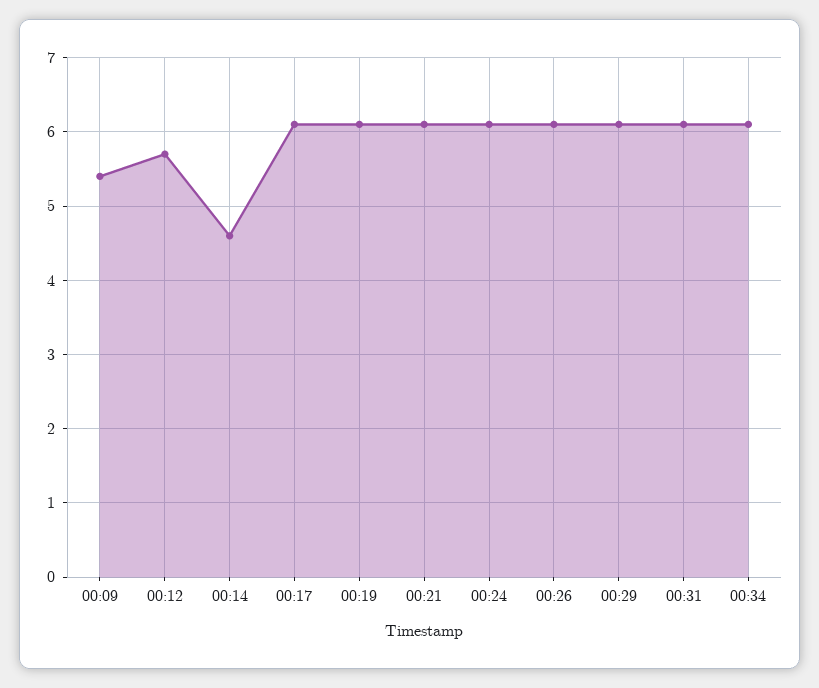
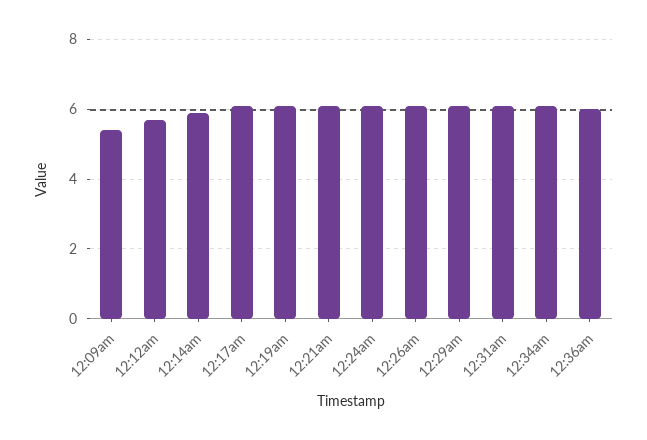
00:14: 4.6 -> 6
12:36am: none -> 6

